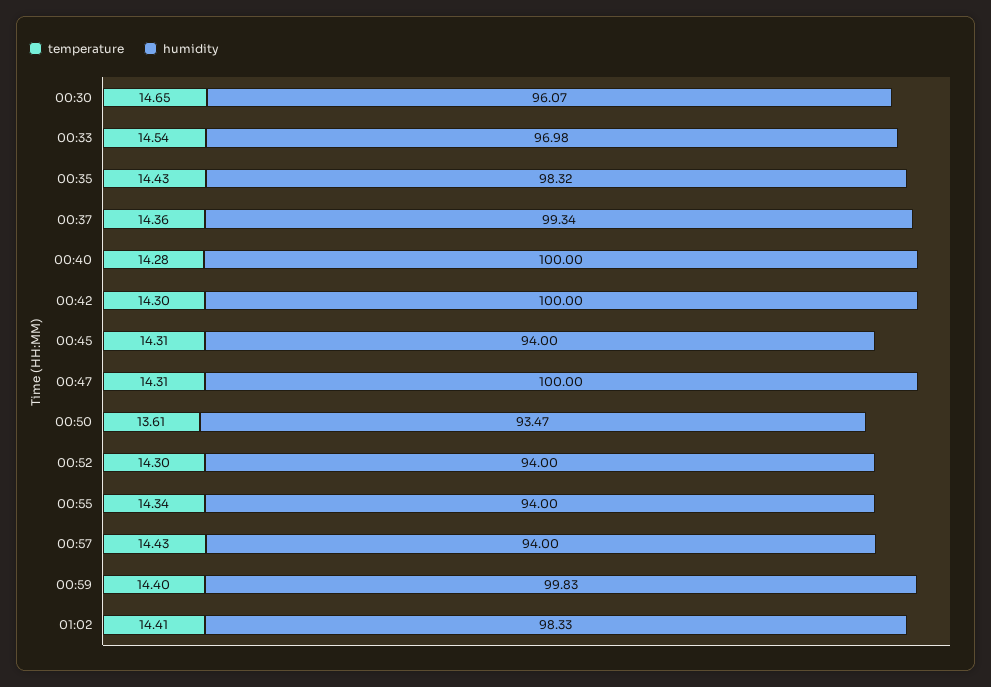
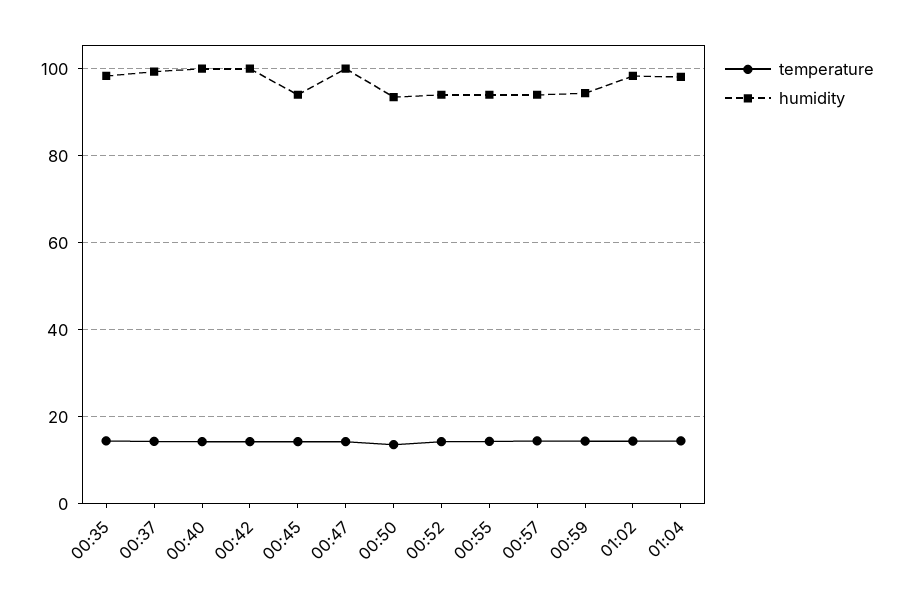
temperature, 00:30: 14.65 -> none
humidity, 00:30: 96.07 -> none
temperature, 00:33: 14.54 -> none
humidity, 00:33: 96.98 -> none
humidity, 00:59: 99.83 -> 94
temperature, 01:04: none -> 14
humidity, 01:04: none -> 98

